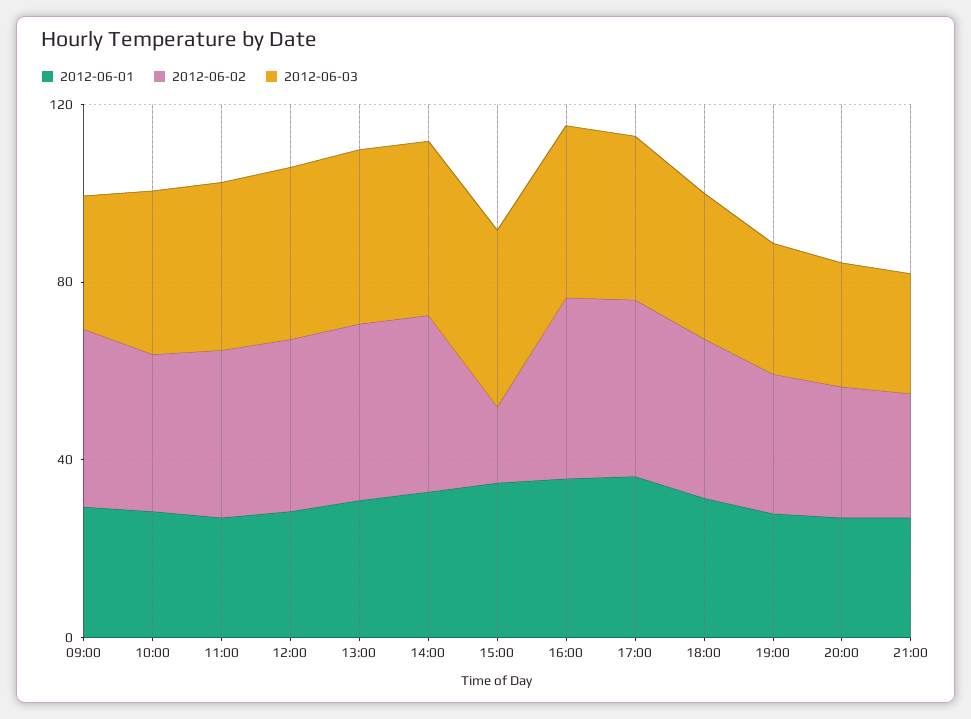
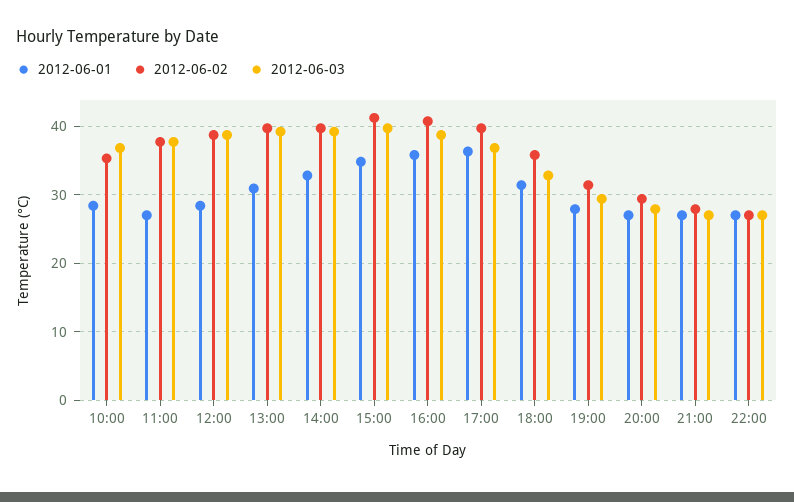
2012-06-01, 09:00: 30 -> none
2012-06-02, 09:00: 40 -> none
2012-06-03, 09:00: 30 -> none
2012-06-02, 15:00: 20 -> 41
2012-06-01, 22:00: none -> 27
2012-06-02, 22:00: none -> 27
2012-06-03, 22:00: none -> 27

